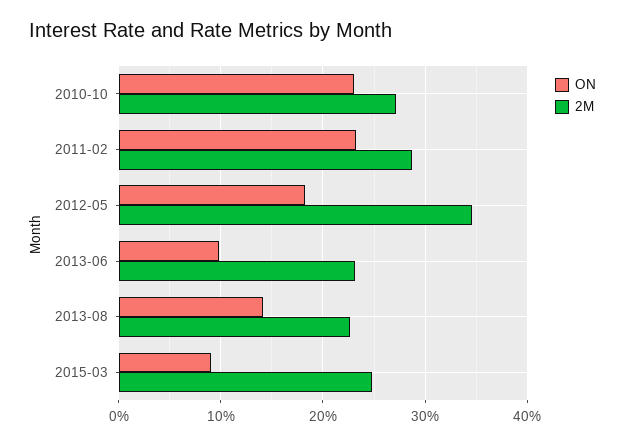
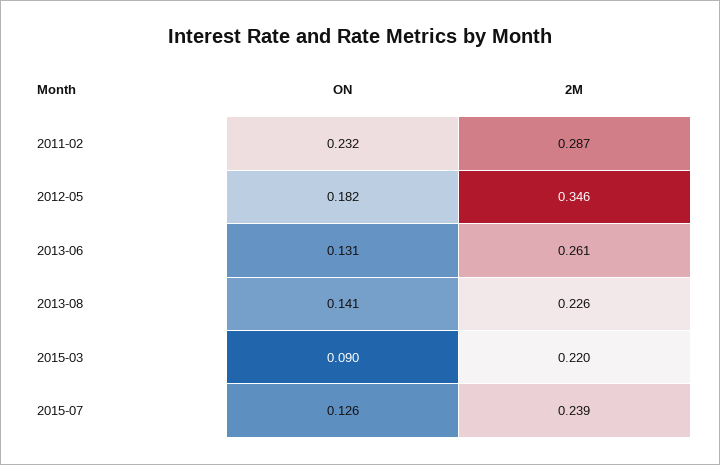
ON, 2010-10: 0.23 -> none
2M, 2010-10: 0.27 -> none
ON, 2013-06: 0.1 -> 0.131
2M, 2013-06: 0.23 -> 0.261
2M, 2015-03: 0.25 -> 0.22
ON, 2015-07: none -> 0.126
2M, 2015-07: none -> 0.239

